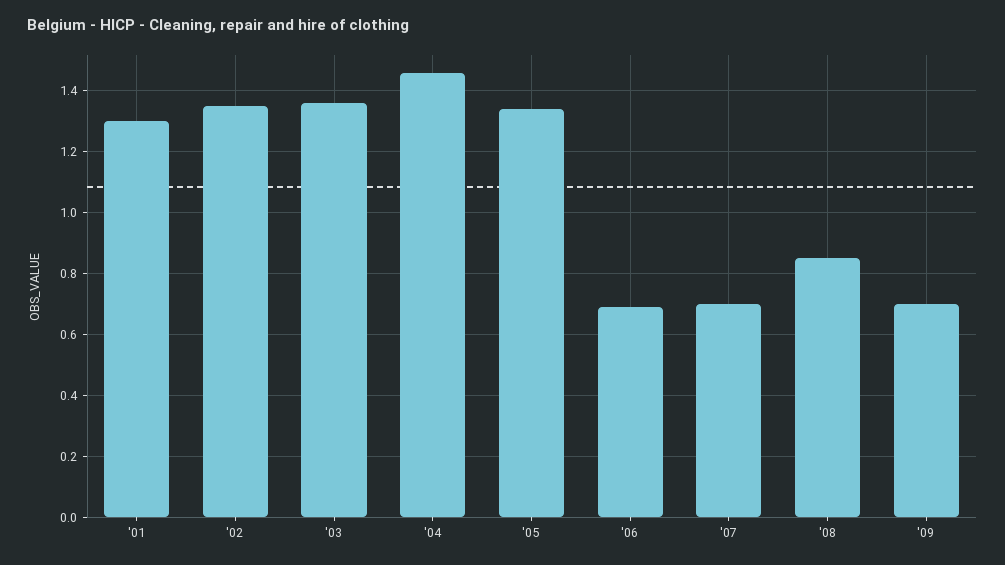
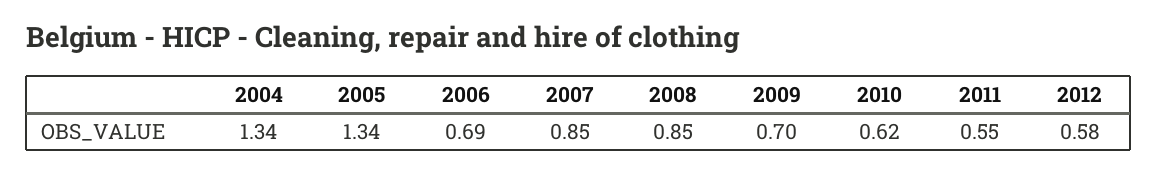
'01: 1.3 -> none
'02: 1.35 -> none
'03: 1.35 -> none
'04: 1.45 -> 1.34
'07: 0.7 -> 0.85
2010: none -> 0.62
2011: none -> 0.55
2012: none -> 0.58

